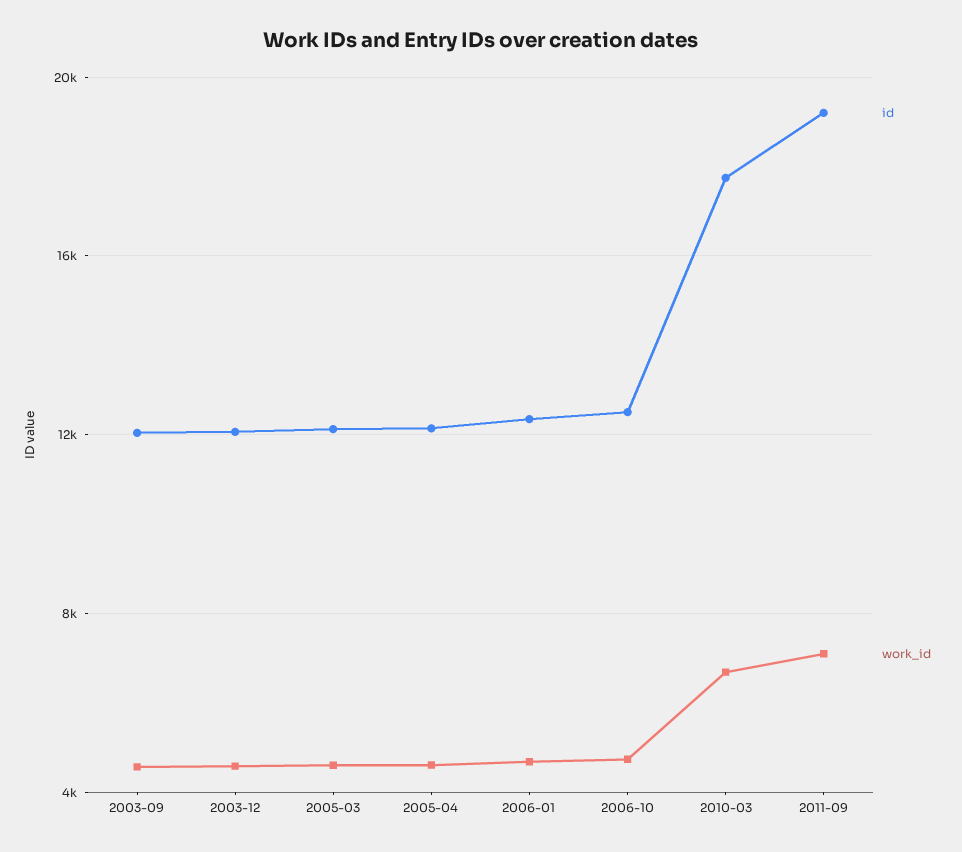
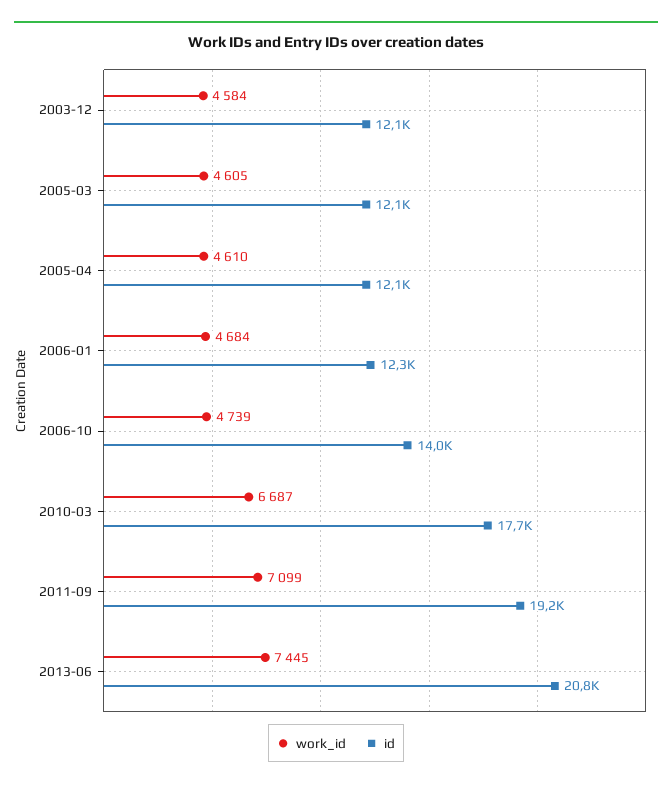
id, 2003-09: 12000 -> none
work_id, 2003-09: 4500 -> none
id, 2006-10: 12500 -> 14000
work_id, 2013-06: none -> 7445
id, 2013-06: none -> 20800

